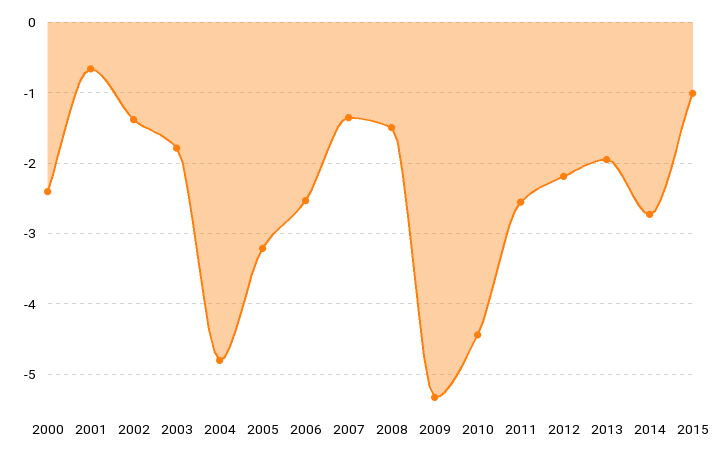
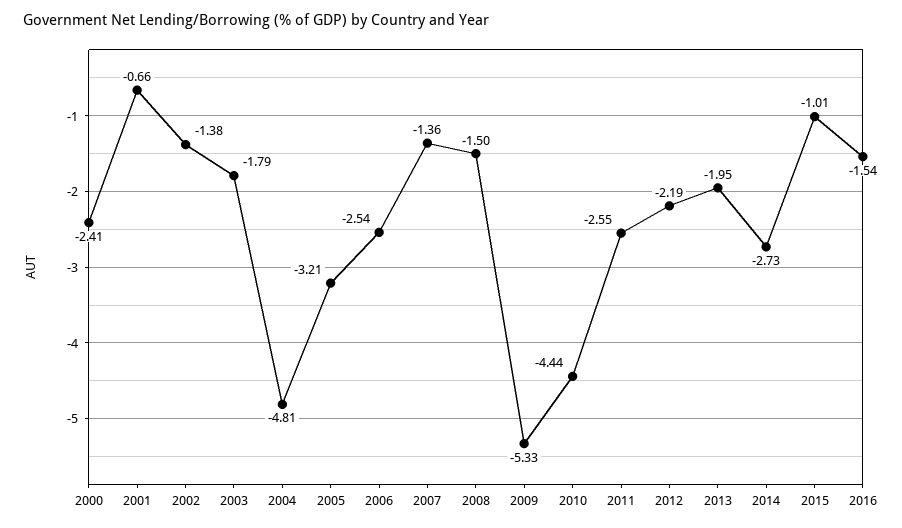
2016: none -> -1.54

